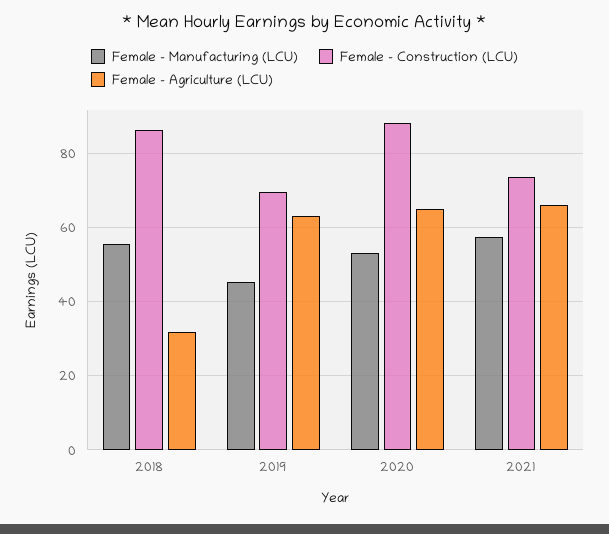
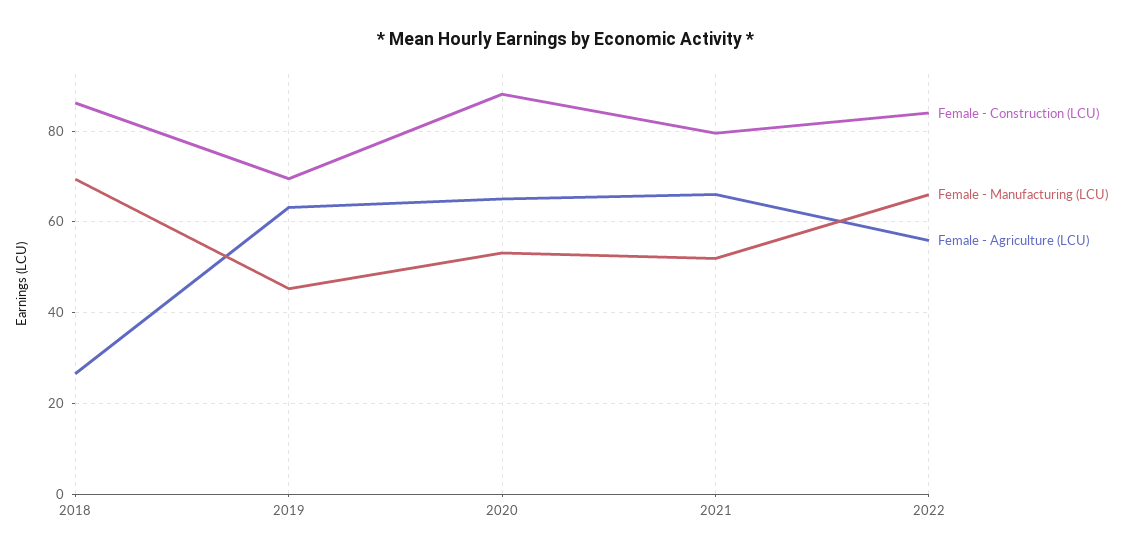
Female - Manufacturing (LCU), 2018: 56 -> 70
Female - Agriculture (LCU), 2018: 32 -> 26
Female - Manufacturing (LCU), 2021: 58 -> 52
Female - Construction (LCU), 2021: 74 -> 80
Female - Construction (LCU), 2022: none -> 84
Female - Manufacturing (LCU), 2022: none -> 66
Female - Agriculture (LCU), 2022: none -> 56

